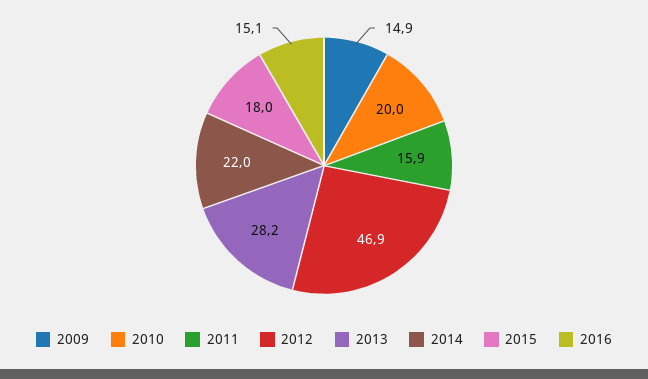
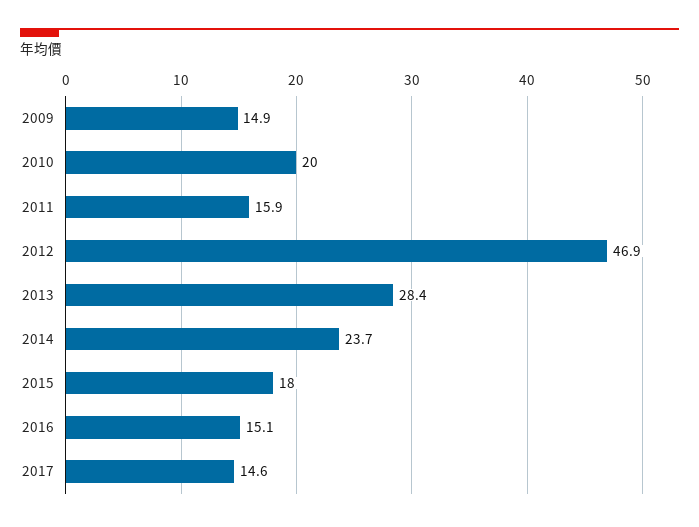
2013: 28.2 -> 28.4
2014: 22 -> 23.7
2017: none -> 14.6

